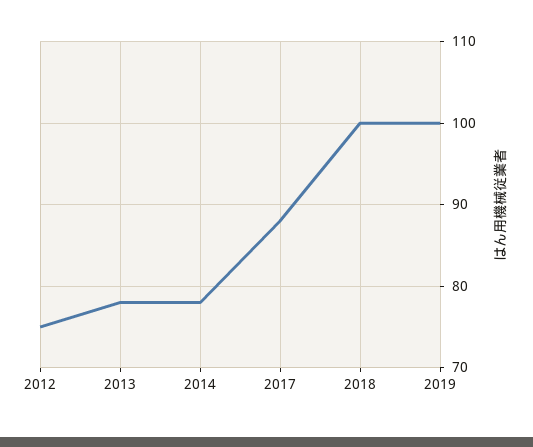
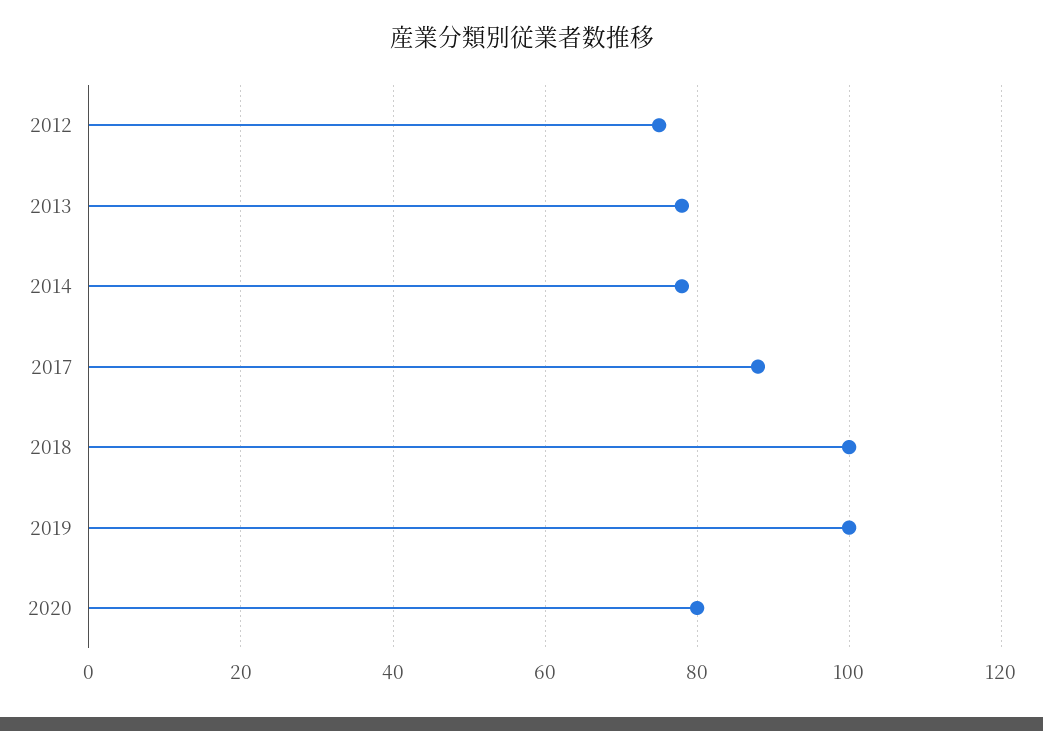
2020: none -> 80

